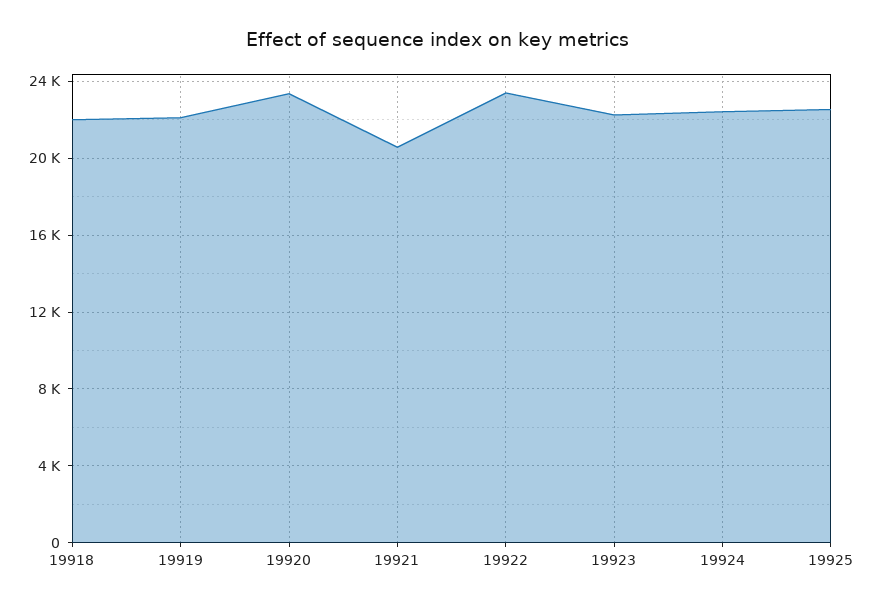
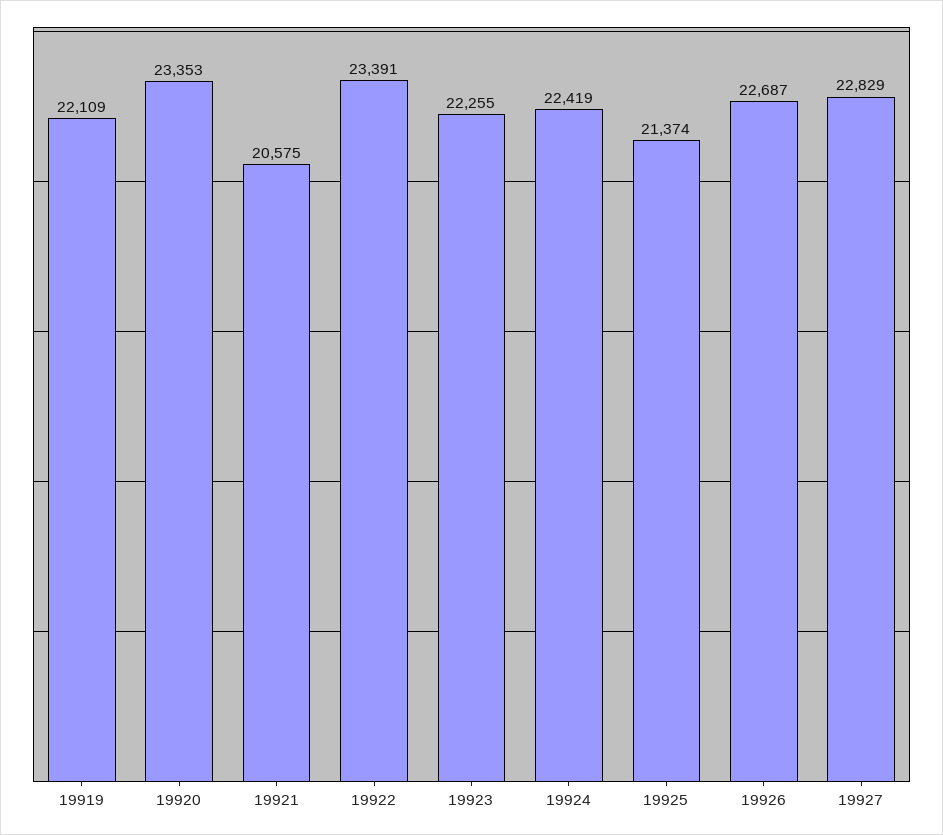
19918: 22000 -> none
19925: 22500 -> 21374
19926: none -> 22687
19927: none -> 22829

